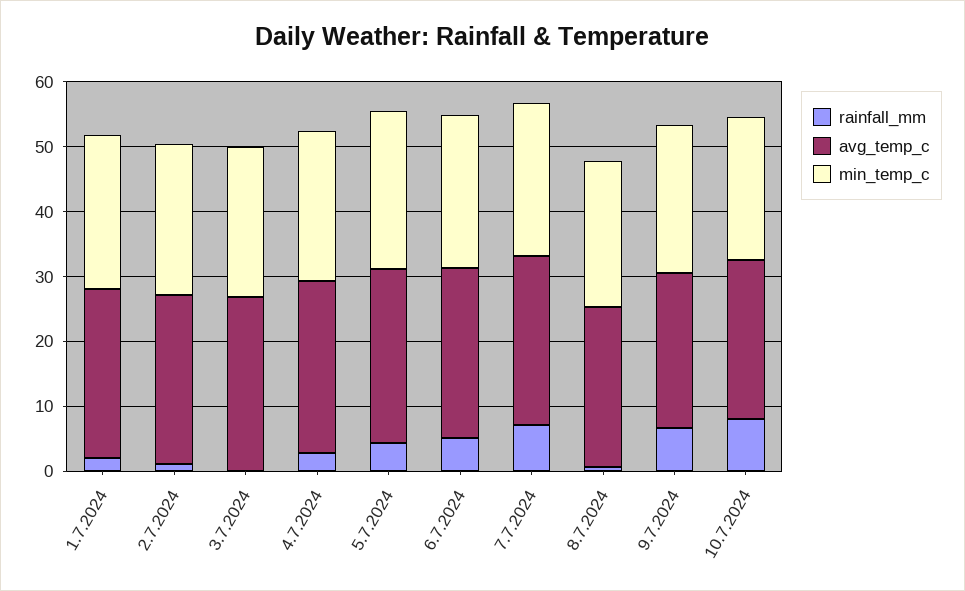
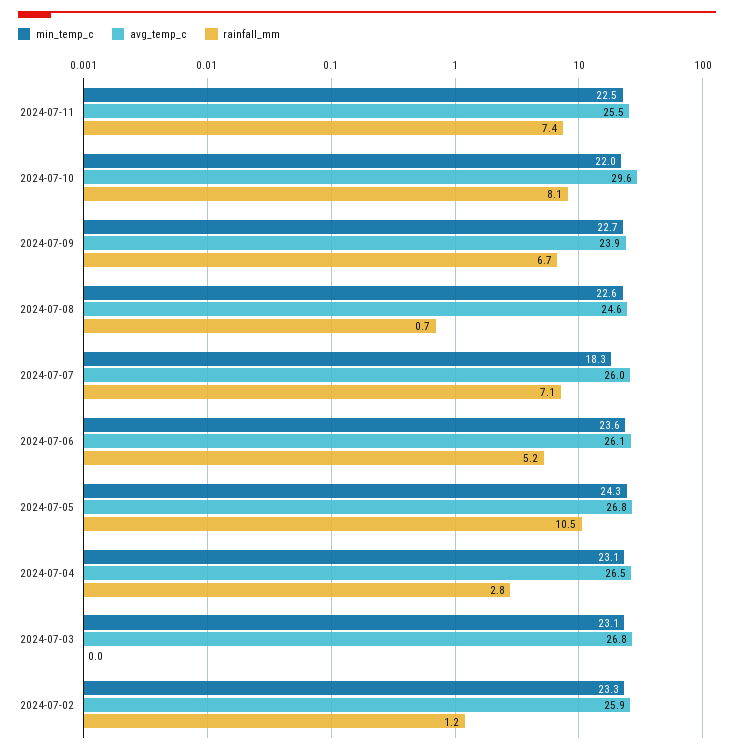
rainfall_mm, 1.7.2024: 2 -> none
avg_temp_c, 1.7.2024: 26 -> none
min_temp_c, 1.7.2024: 24 -> none
rainfall_mm, 5.7.2024: 4 -> 10.5
min_temp_c, 7.7.2024: 24 -> 18.3
avg_temp_c, 10.7.2024: 24 -> 29.6
min_temp_c, 2024-07-11: none -> 22.5
avg_temp_c, 2024-07-11: none -> 25.5
rainfall_mm, 2024-07-11: none -> 7.4

